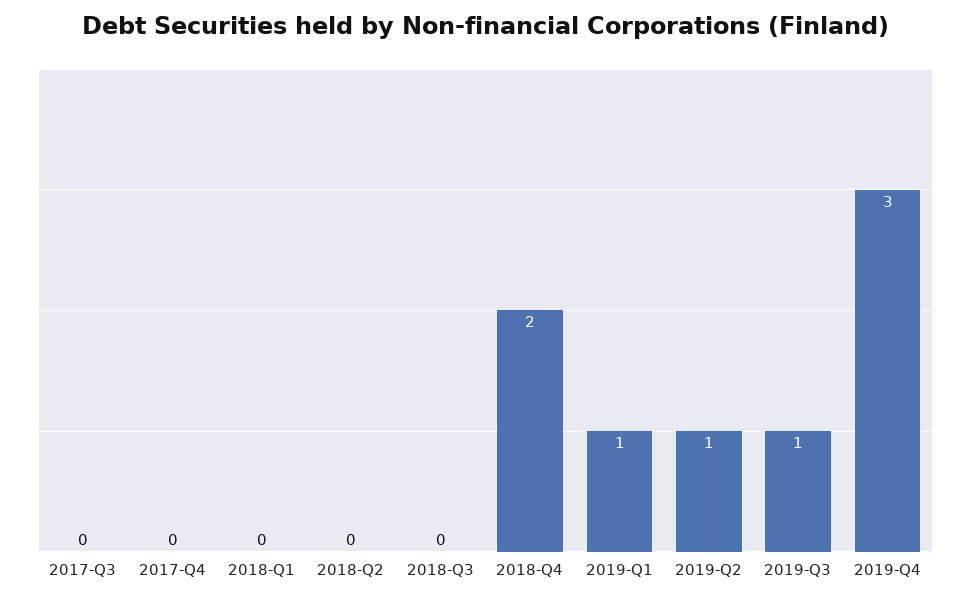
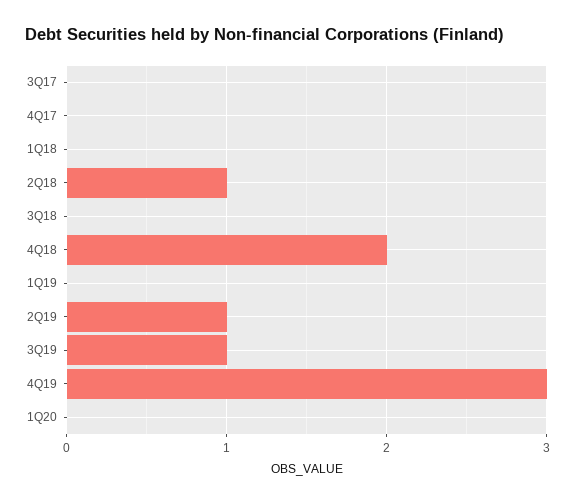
2018-Q2: 0 -> 1
2019-Q1: 1 -> 0
1Q20: none -> 0

